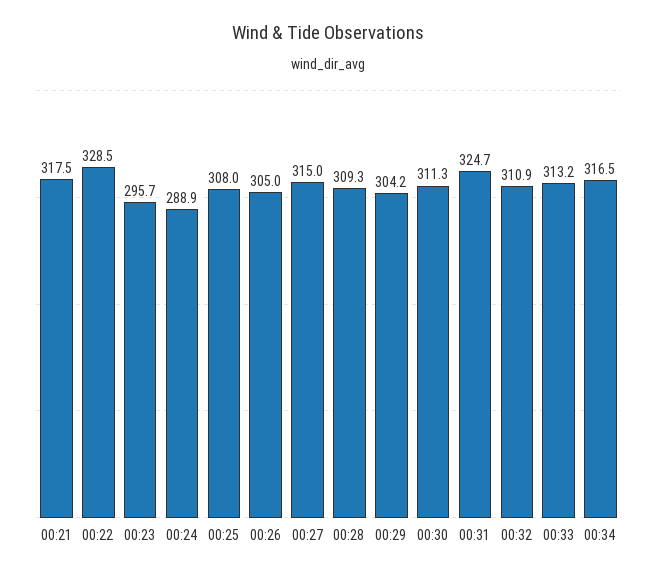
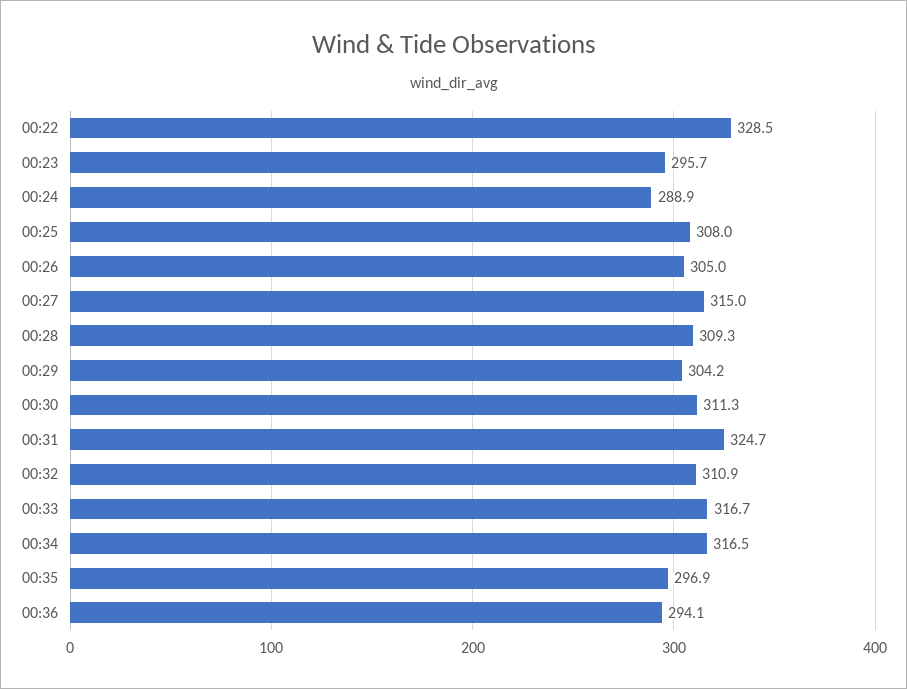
00:21: 317.5 -> none
00:33: 313.2 -> 316.7
00:35: none -> 296.9
00:36: none -> 294.1

